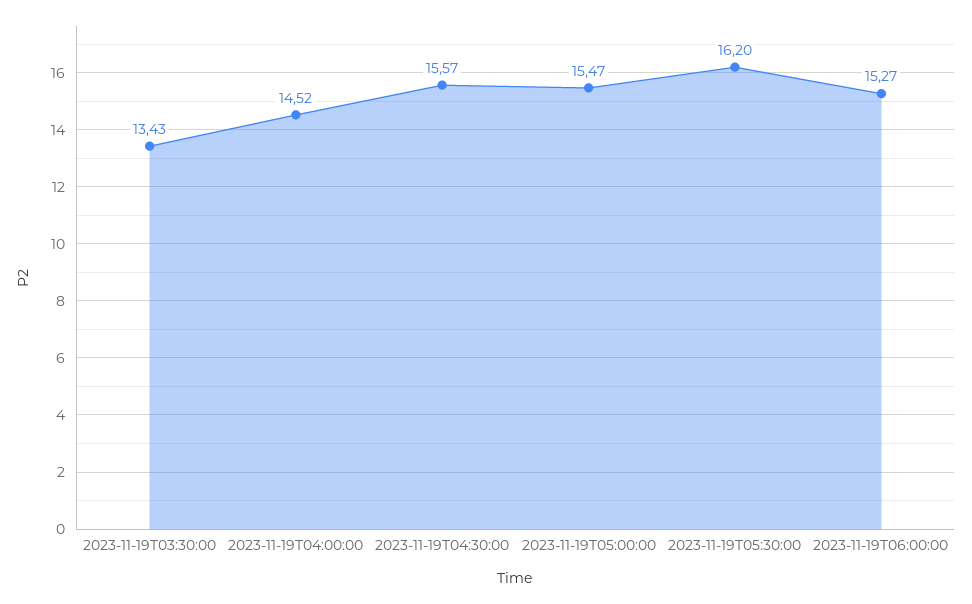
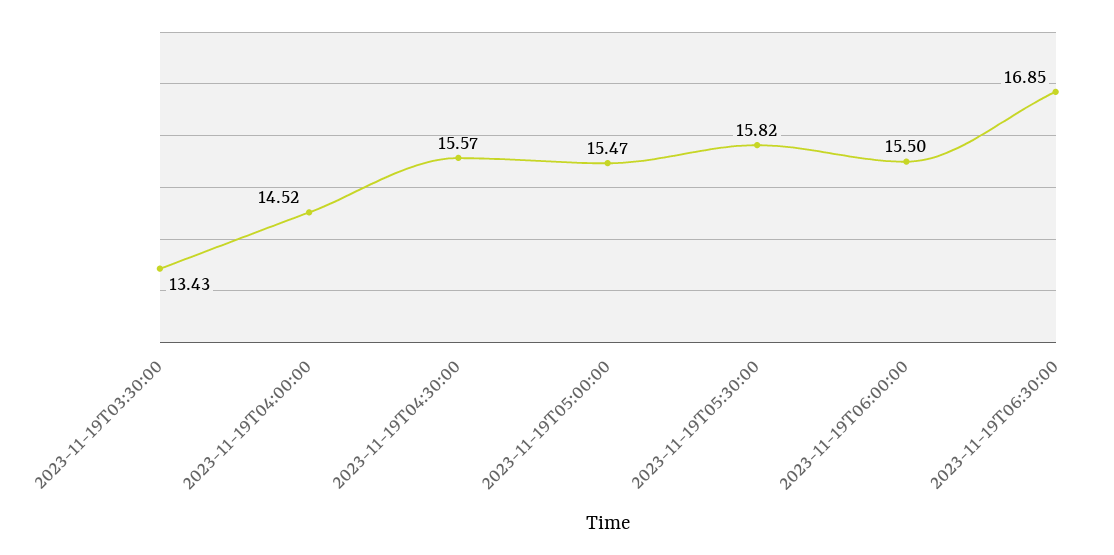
2023-11-19T05:30:00: 16.2 -> 15.82
2023-11-19T06:00:00: 15.27 -> 15.5
2023-11-19T06:30:00: none -> 16.85

